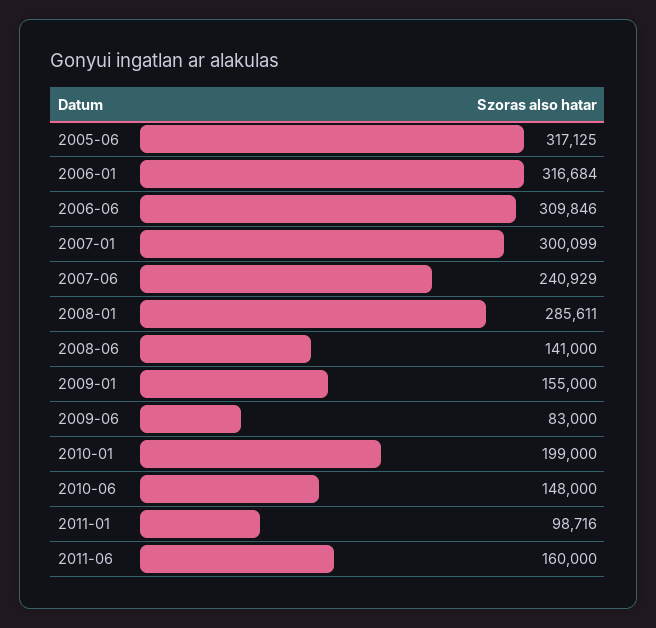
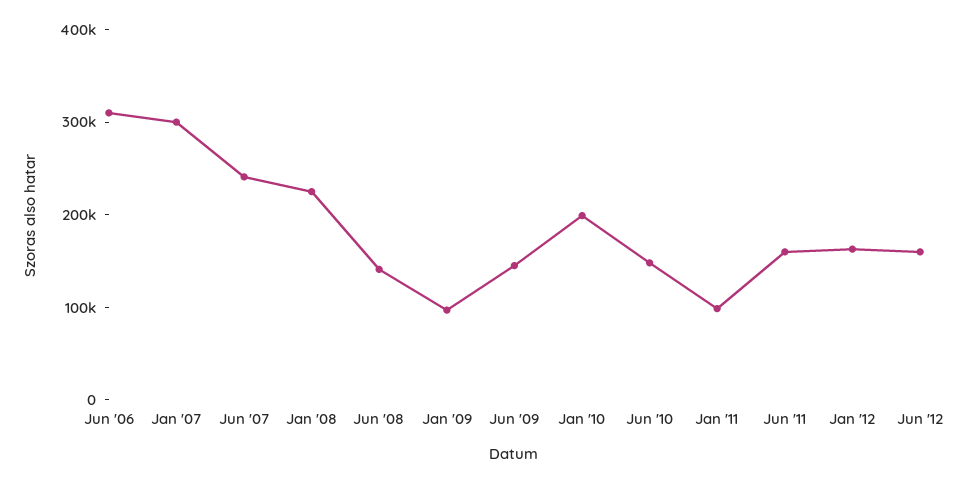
2005-06: 317125 -> none
2006-01: 316684 -> none
2008-01: 285611 -> 220000
2009-01: 155000 -> 100000
2009-06: 83000 -> 140000
Jan '12: none -> 160000
Jun '12: none -> 160000

